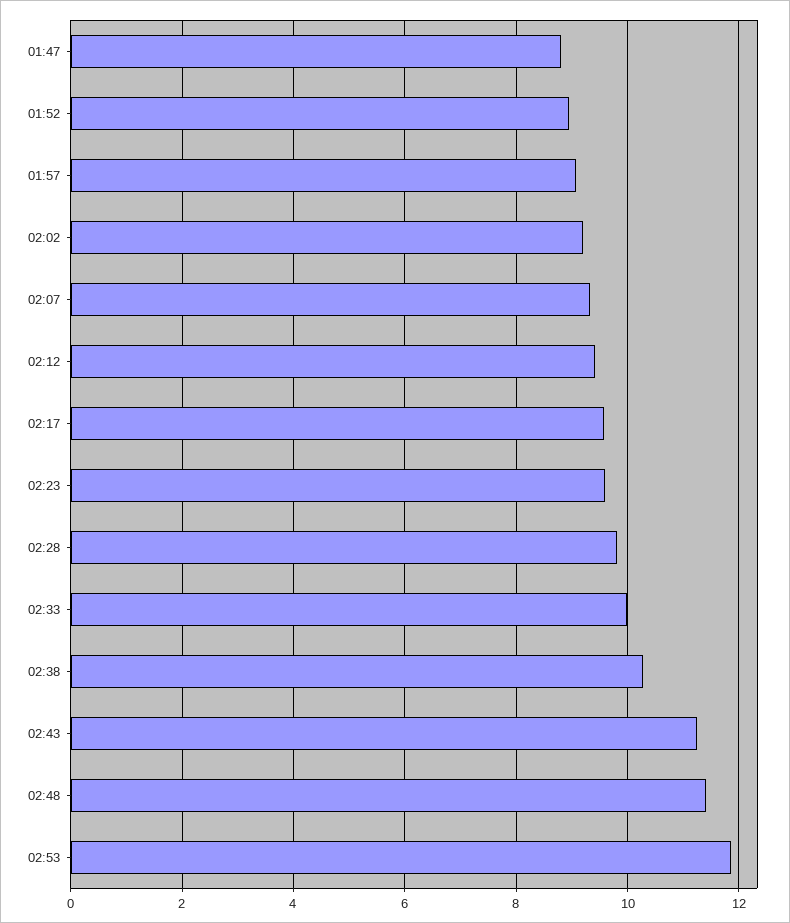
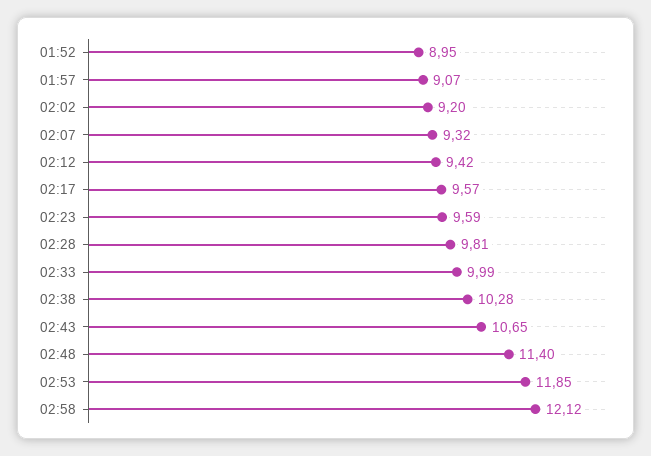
01:47: 8.8 -> none
02:43: 11.2 -> 10.65
02:58: none -> 12.12

